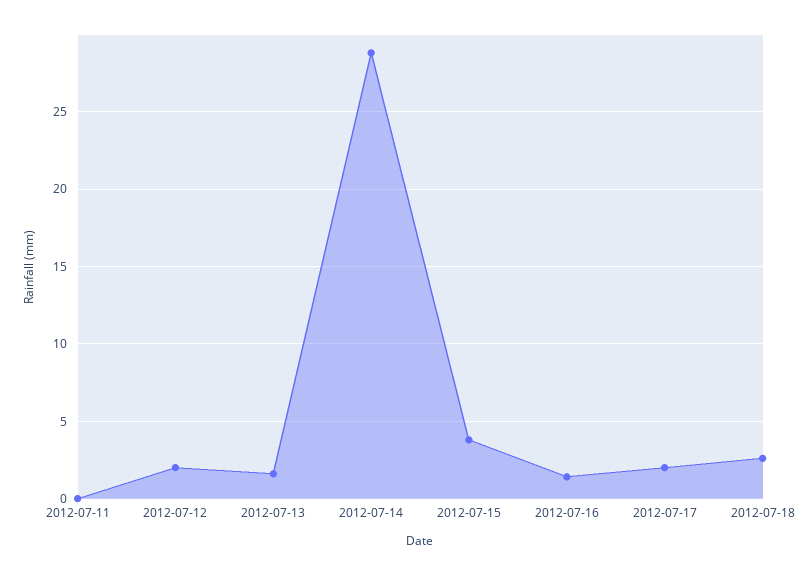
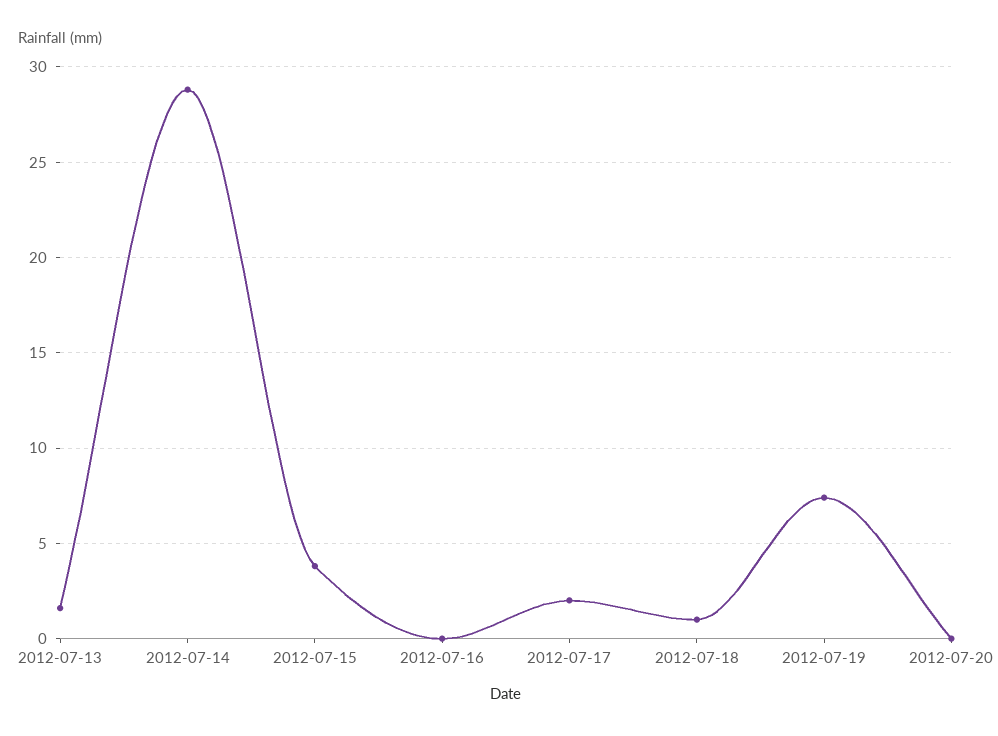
2012-07-11: 0 -> none
2012-07-12: 2 -> none
2012-07-16: 1.5 -> 0
2012-07-18: 2.5 -> 1
2012-07-19: none -> 7.5
2012-07-20: none -> 0

